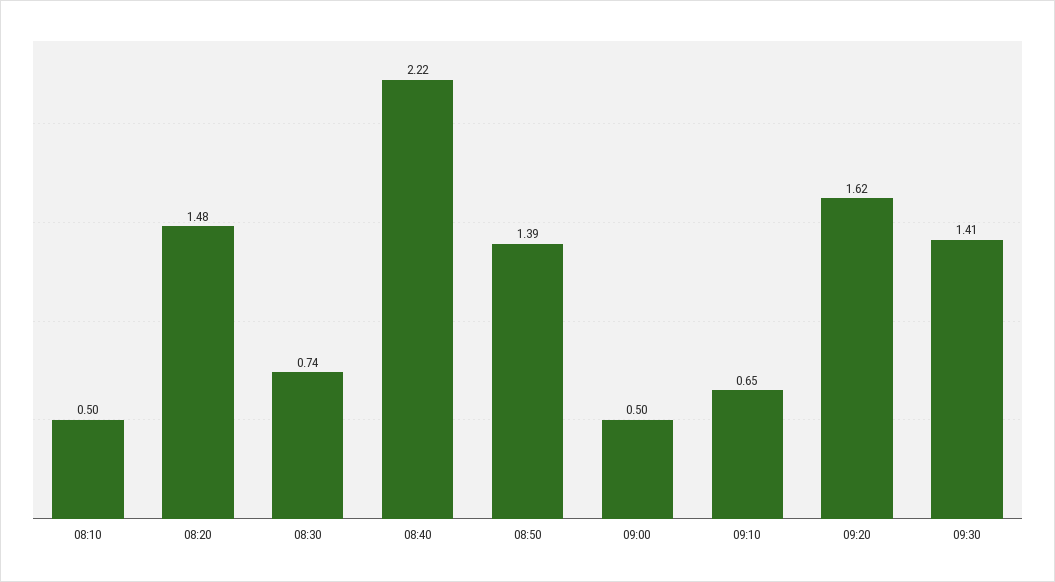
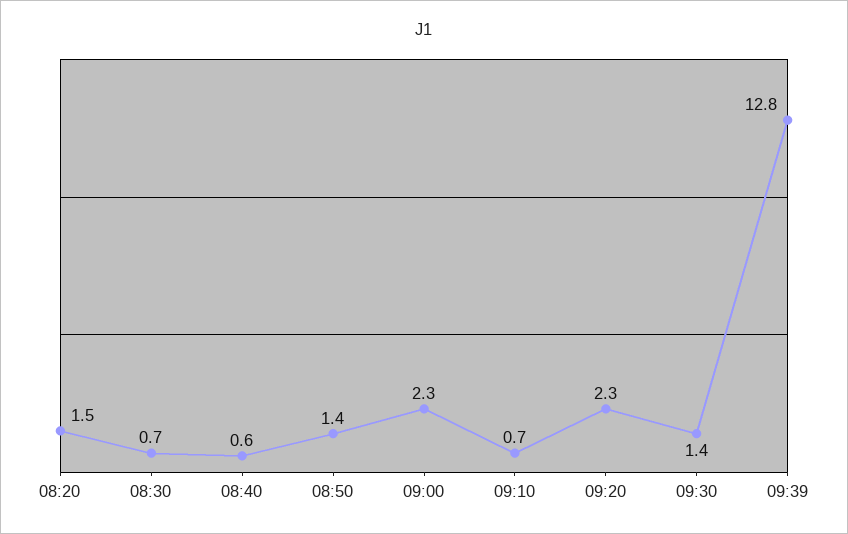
08:10: 0.5 -> none
08:40: 2.22 -> 0.6
09:00: 0.5 -> 2.3
09:20: 1.62 -> 2.3
09:39: none -> 12.8

